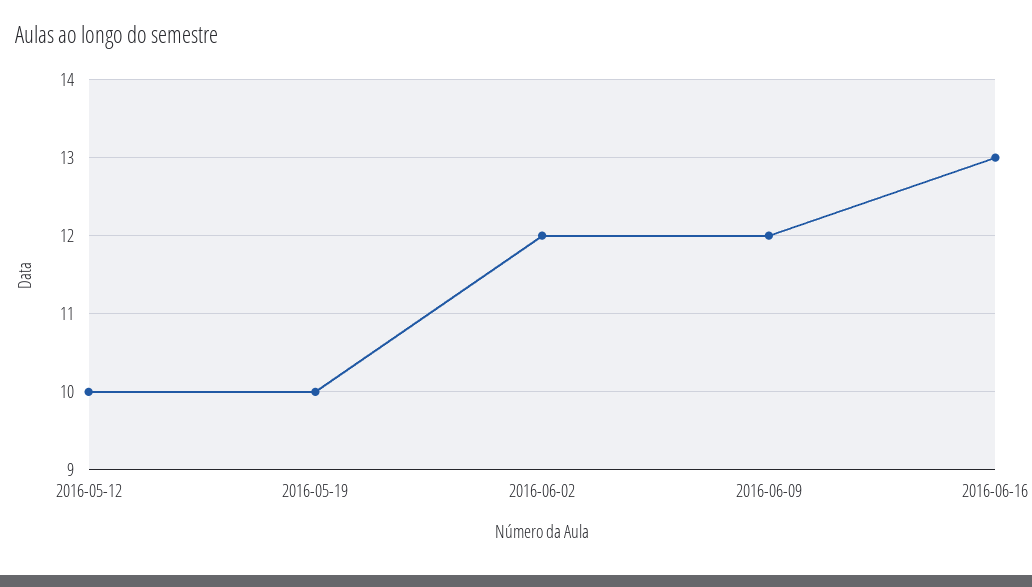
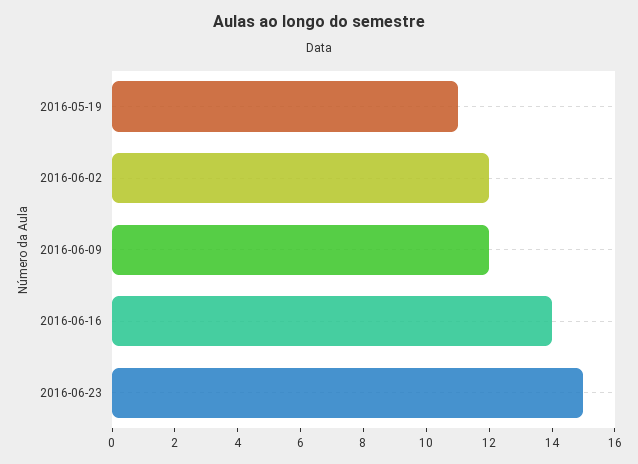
2016-05-12: 10 -> none
2016-05-19: 10 -> 11
2016-06-16: 13 -> 14
2016-06-23: none -> 15

